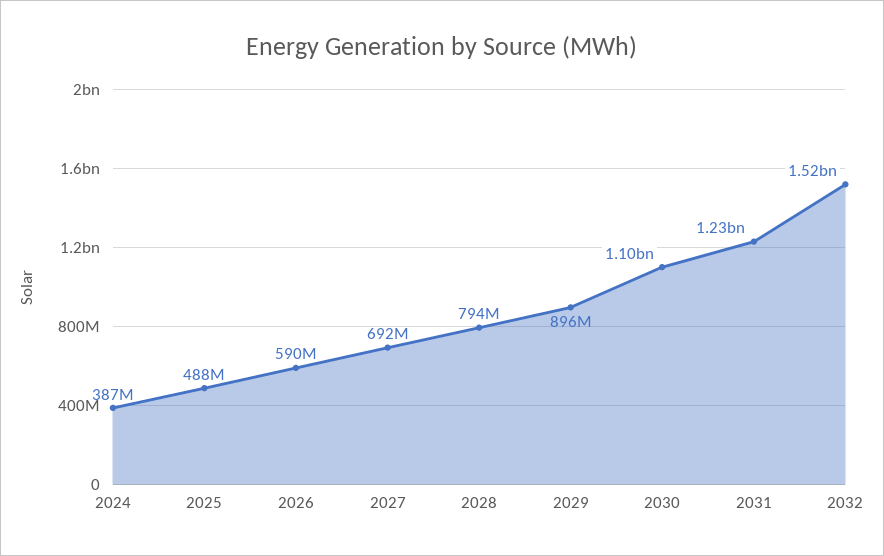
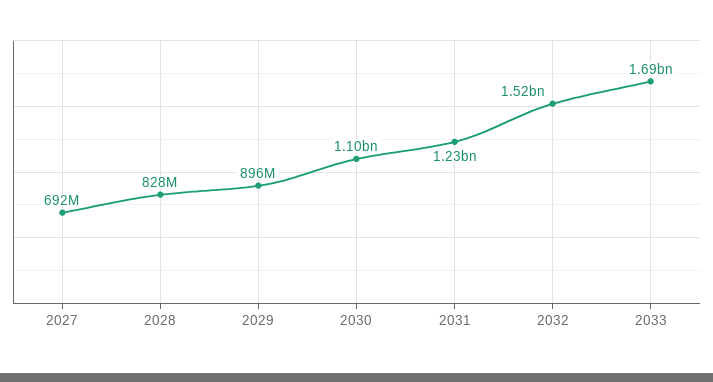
2024: 387000000 -> none
2025: 488000000 -> none
2026: 590000000 -> none
2028: 794000000 -> 828000000
2033: none -> 1690000000

